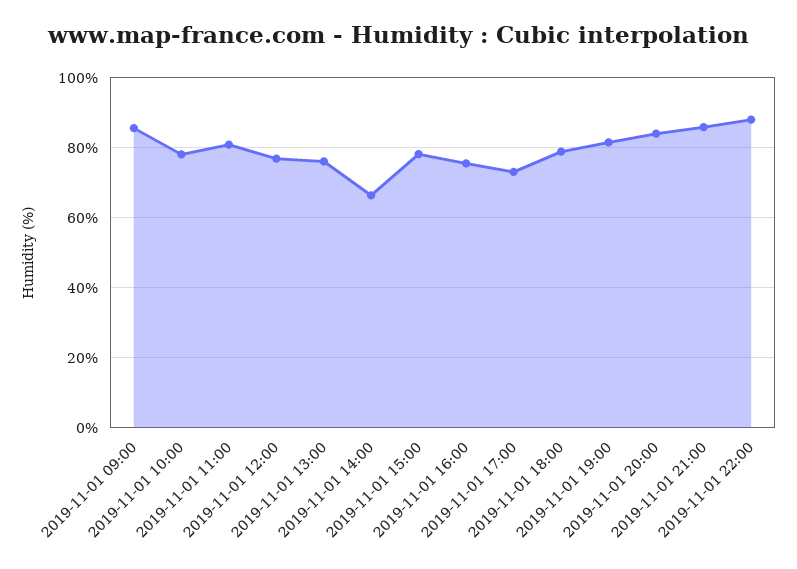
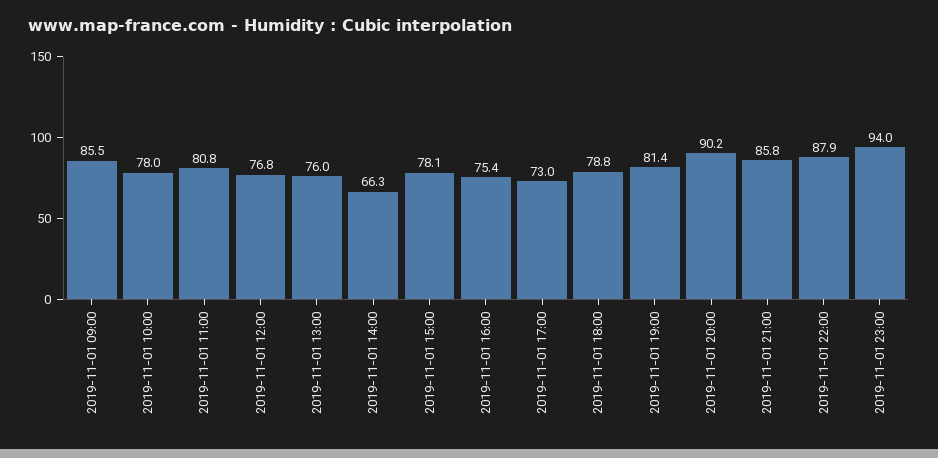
2019-11-01 20:00: 84 -> 90.2
2019-11-01 23:00: none -> 94

